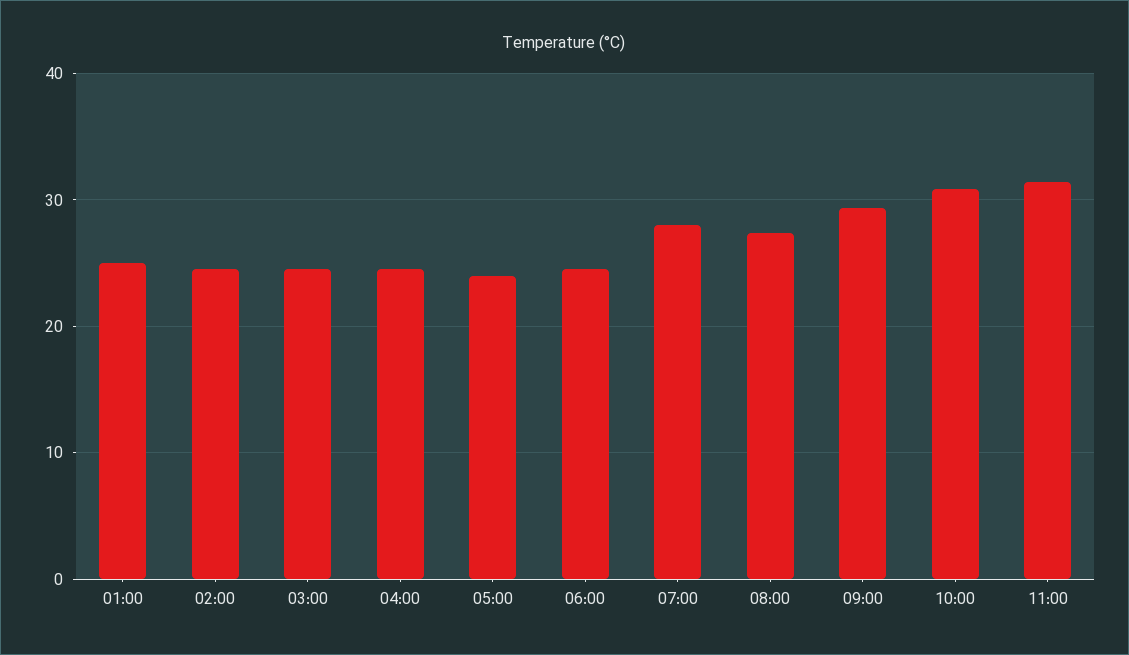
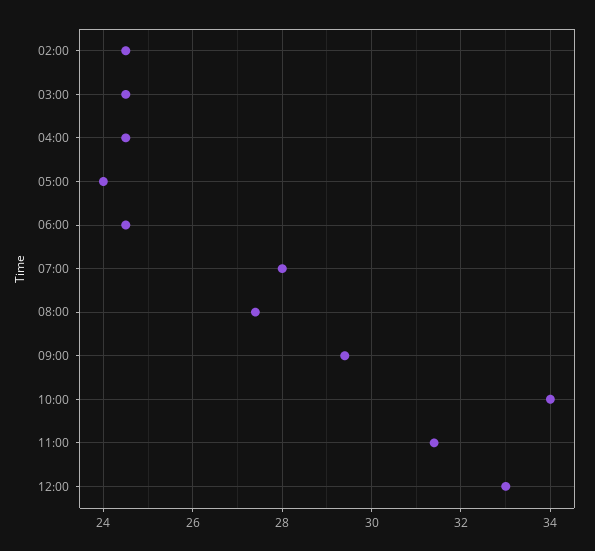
01:00: 25 -> none
10:00: 31 -> 34
12:00: none -> 33

